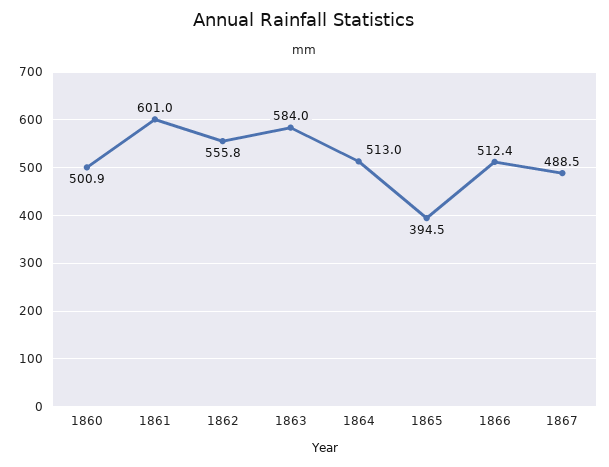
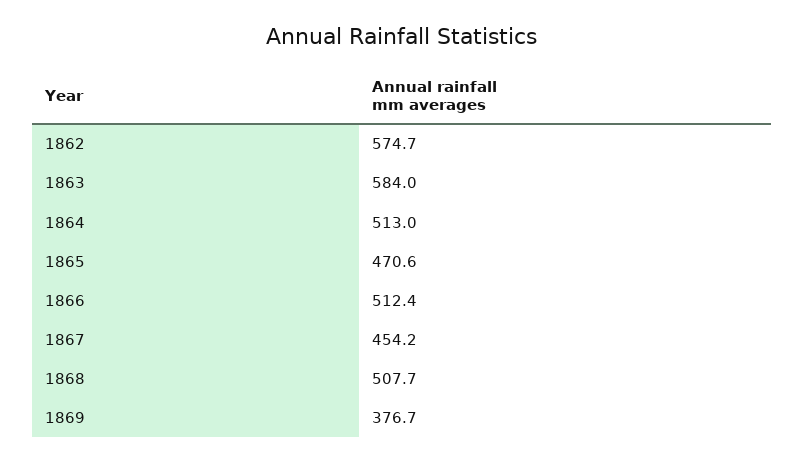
1860: 500.9 -> none
1861: 601 -> none
1862: 555.8 -> 574.7
1865: 394.5 -> 470.6
1867: 488.5 -> 454.2
1868: none -> 507.7
1869: none -> 376.7

